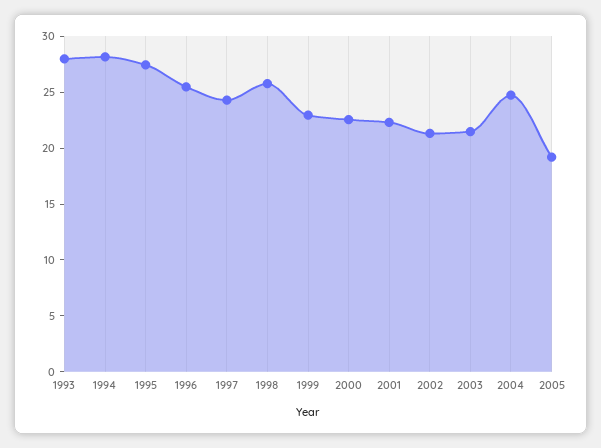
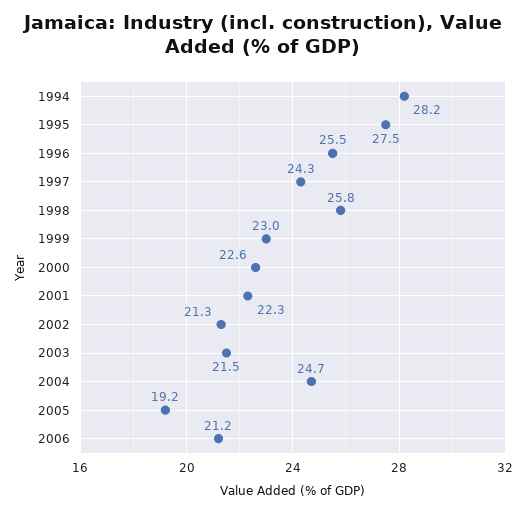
1993: 28 -> none
2006: none -> 21.2

